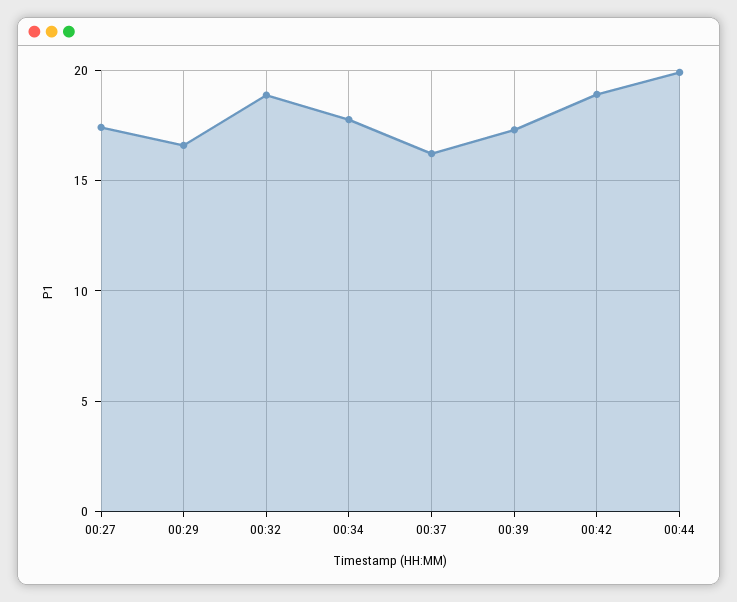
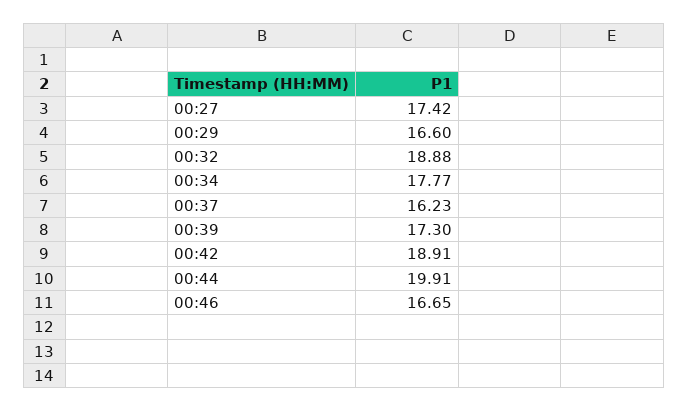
00:46: none -> 16.65

